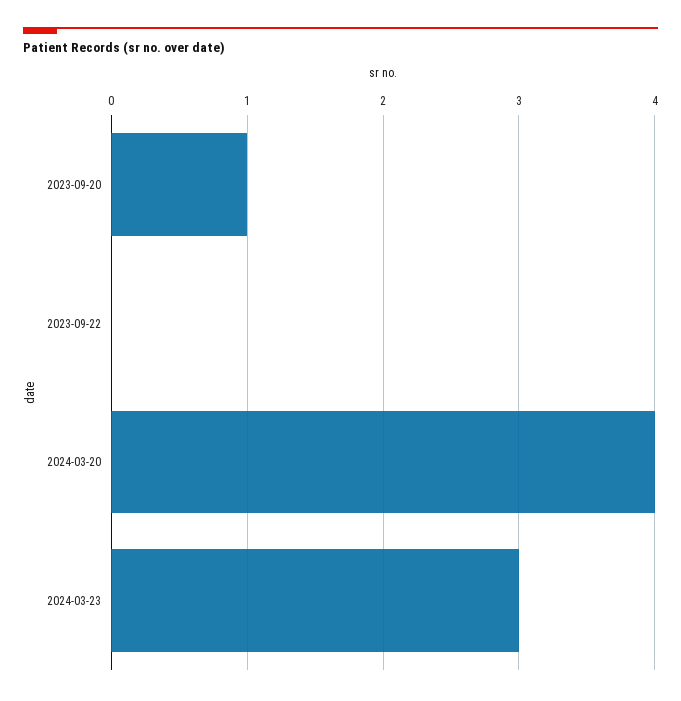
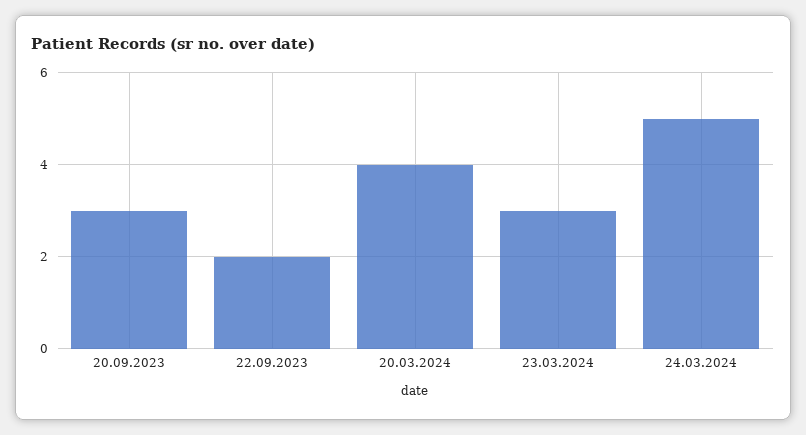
2023-09-20: 1 -> 3
2023-09-22: 0 -> 2
24.03.2024: none -> 5

